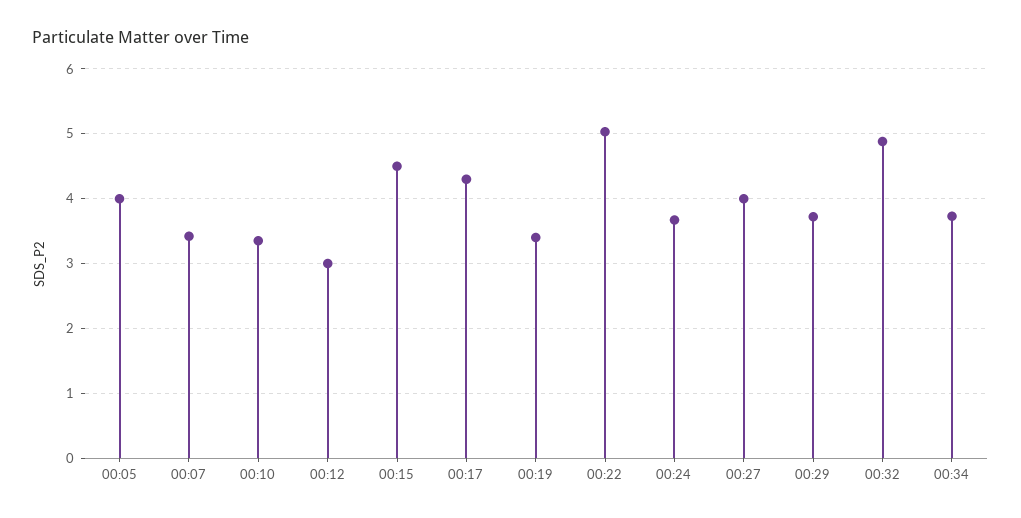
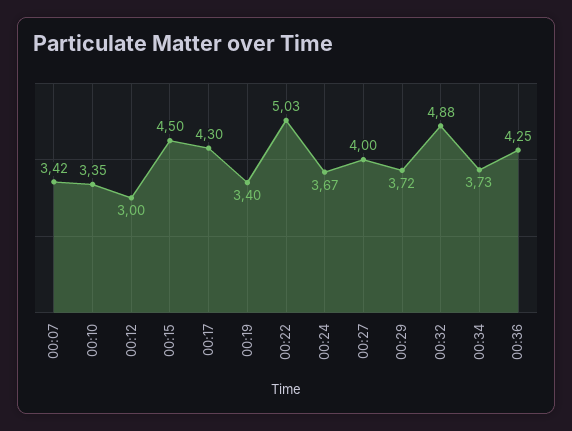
00:05: 4 -> none
00:36: none -> 4.25

